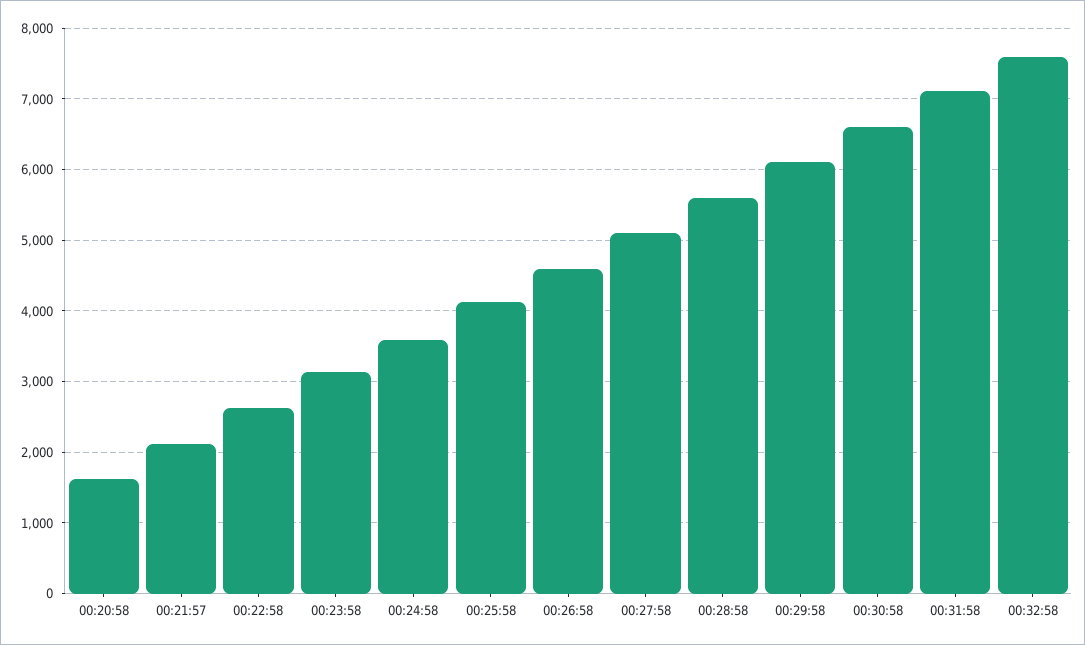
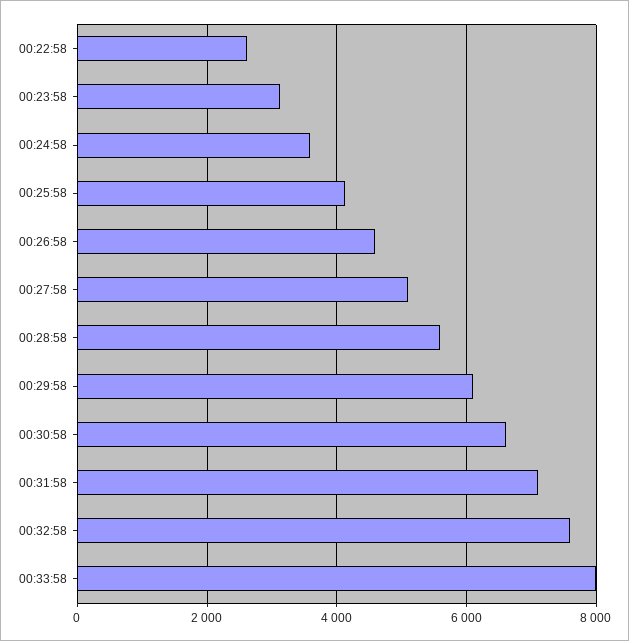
00:20:58: 1600 -> none
00:21:57: 2100 -> none
00:33:58: none -> 8000

